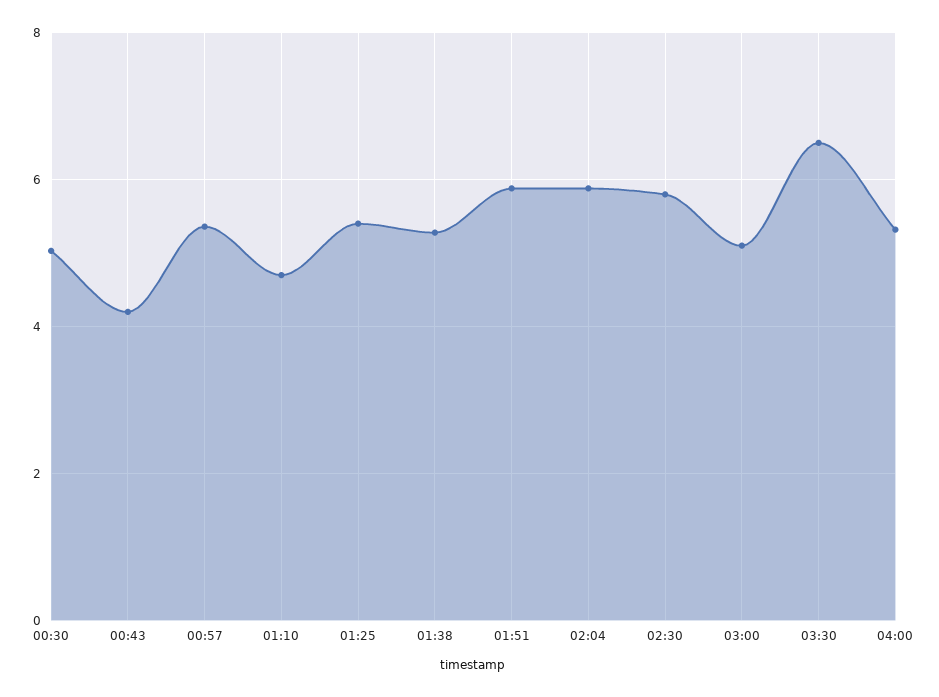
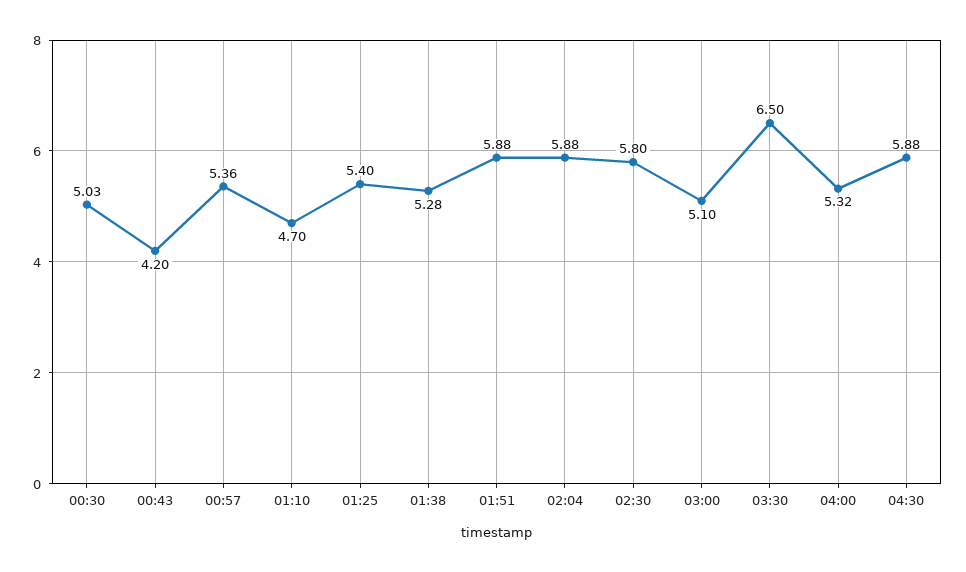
04:30: none -> 5.88

